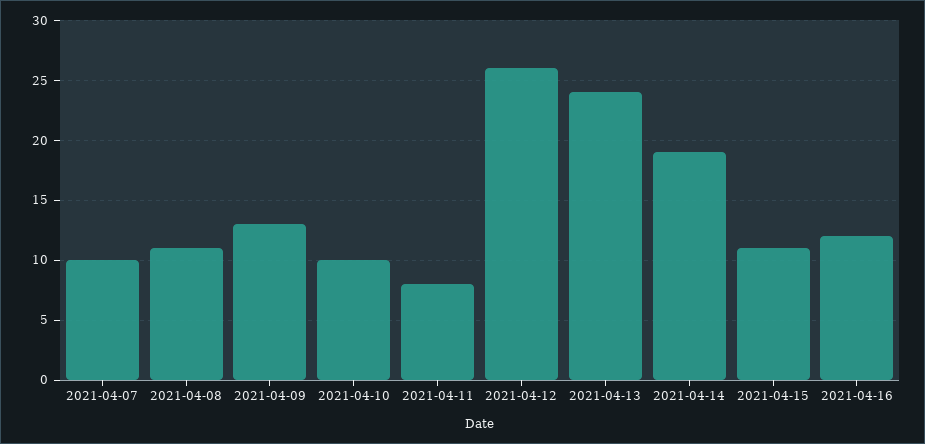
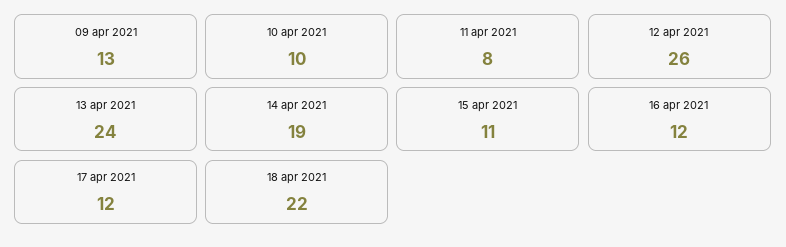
2021-04-07: 10 -> none
2021-04-08: 11 -> none
17 apr 2021: none -> 12
18 apr 2021: none -> 22

